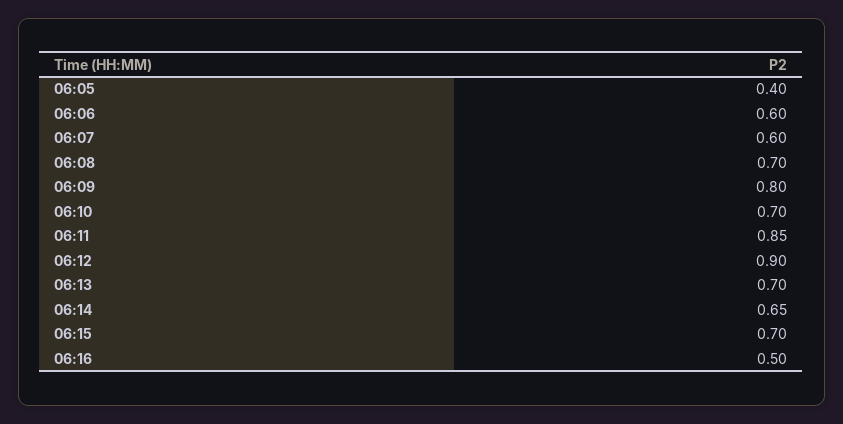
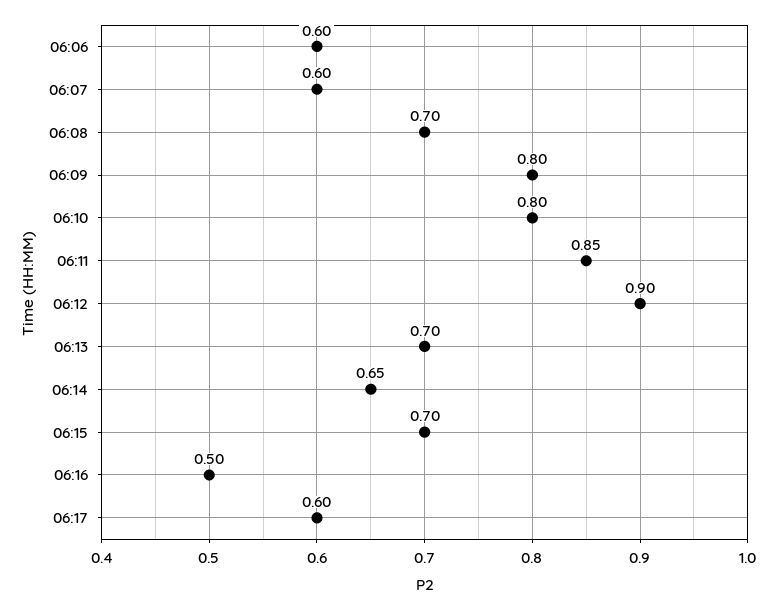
06:05: 0.4 -> none
06:10: 0.7 -> 0.8
06:17: none -> 0.6

